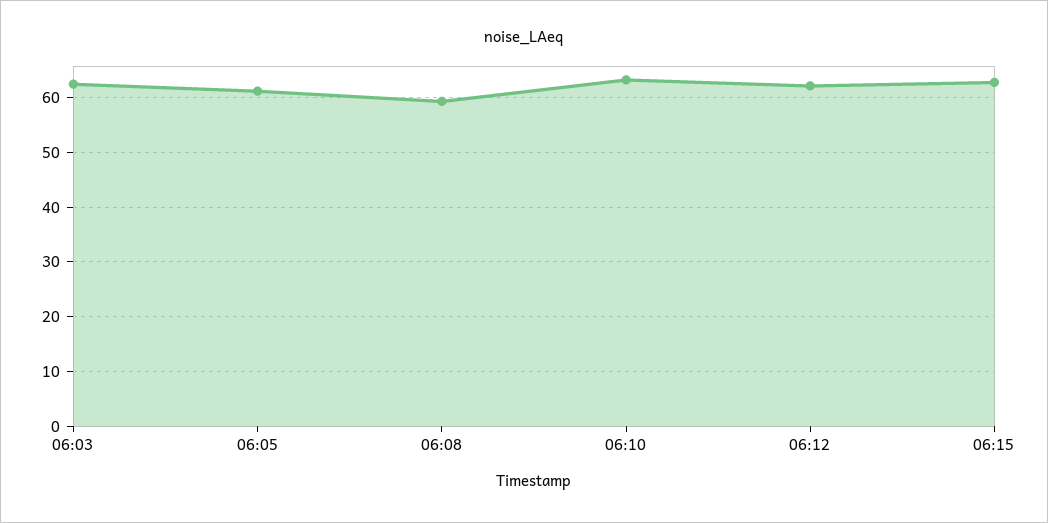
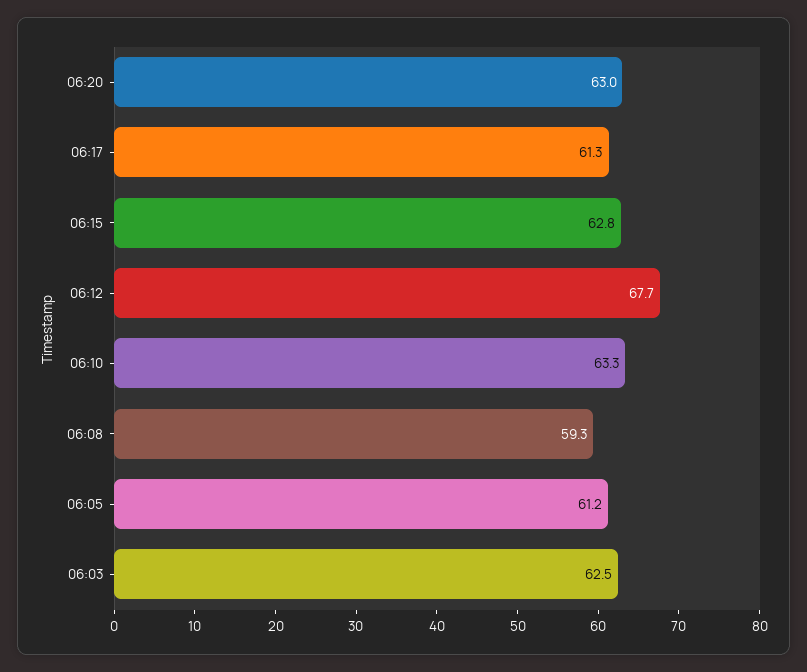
06:12: 62 -> 67.7
06:20: none -> 63
06:17: none -> 61.3

